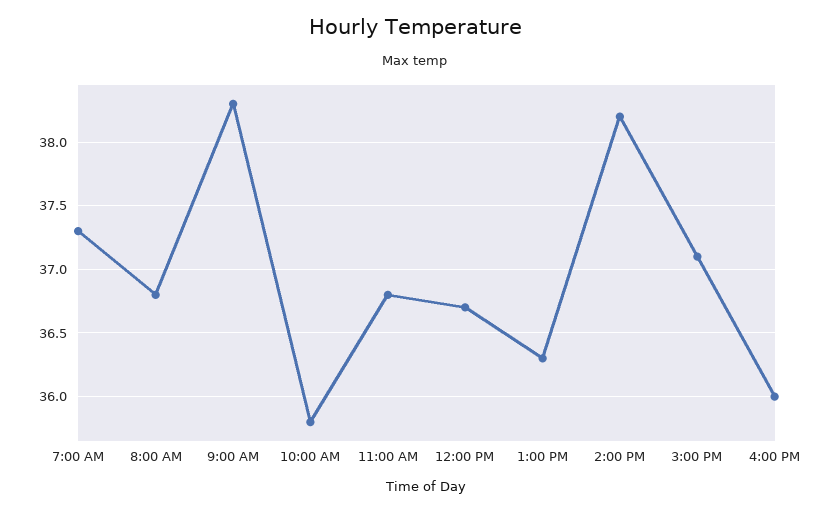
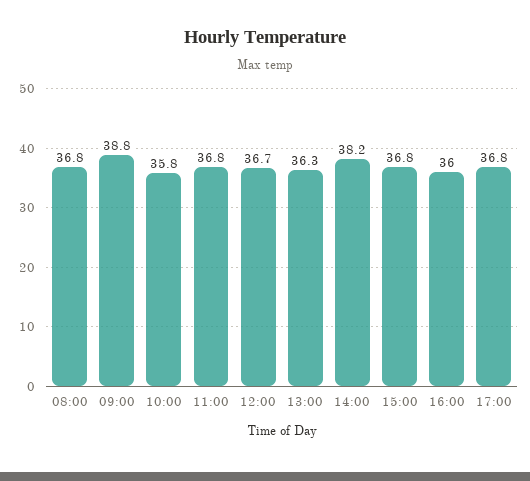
7:00 AM: 37.3 -> none
9:00 AM: 38.3 -> 38.8
3:00 PM: 37.1 -> 36.8
17:00: none -> 36.8

